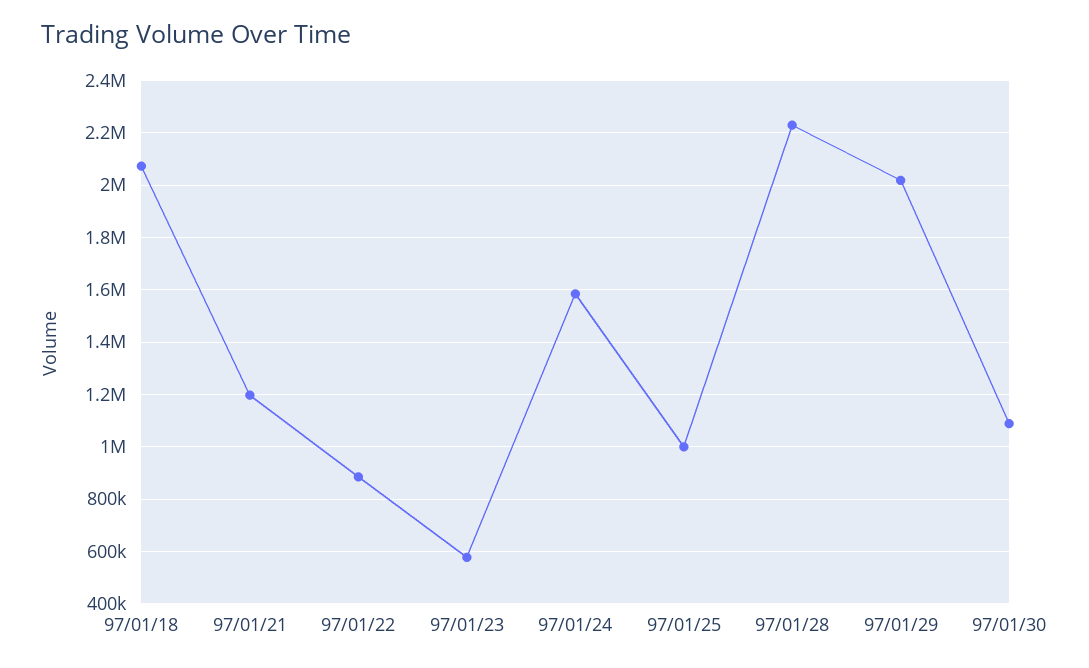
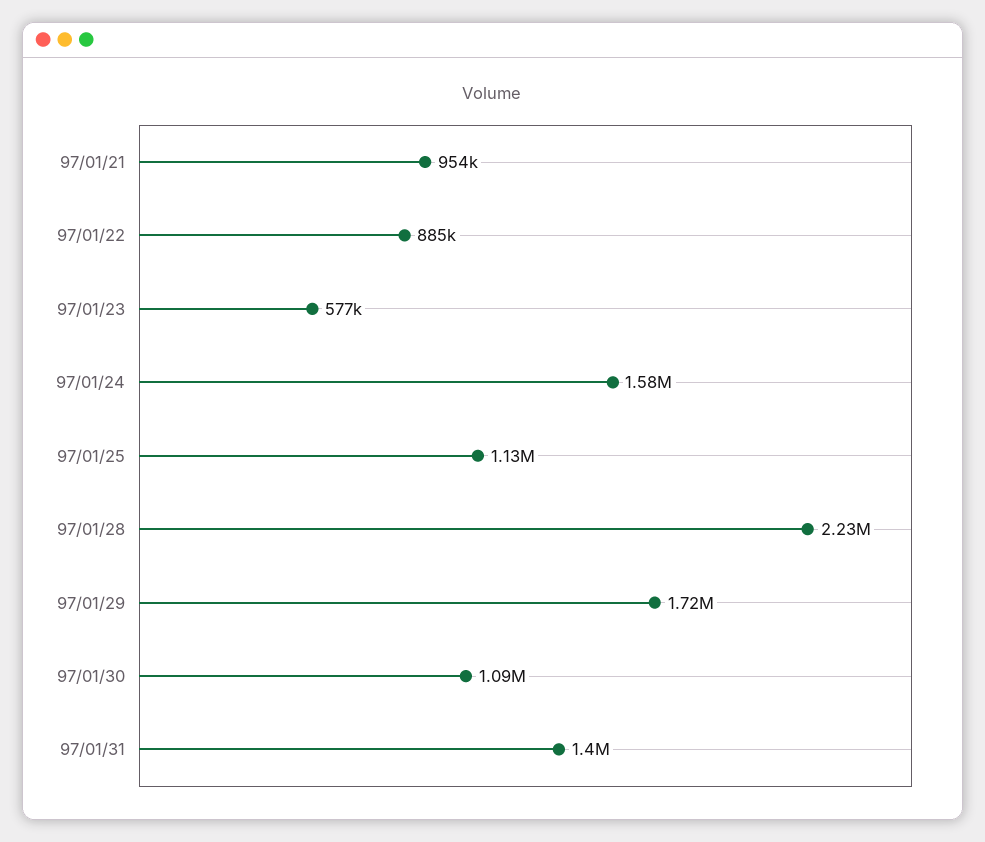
97/01/18: 2075000 -> none
97/01/21: 1200000 -> 954000
97/01/25: 1000000 -> 1130000
97/01/29: 2025000 -> 1720000
97/01/31: none -> 1400000

